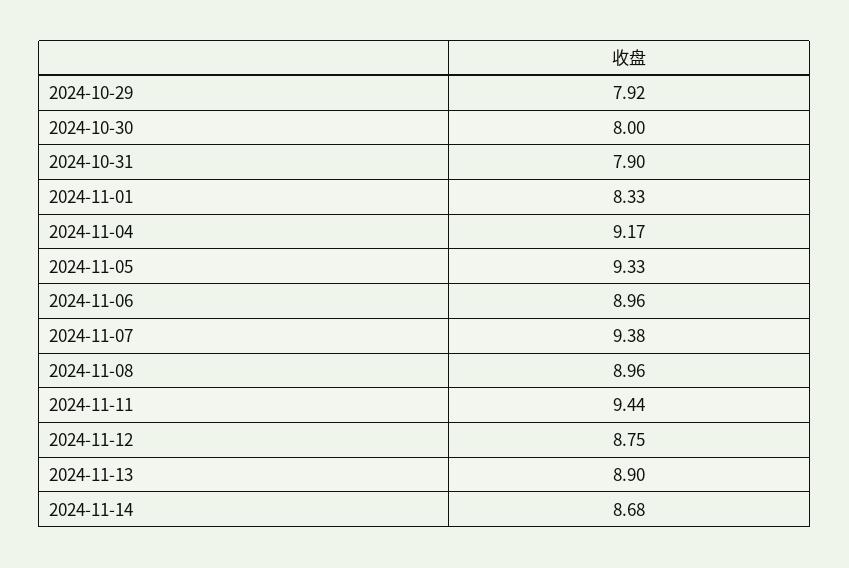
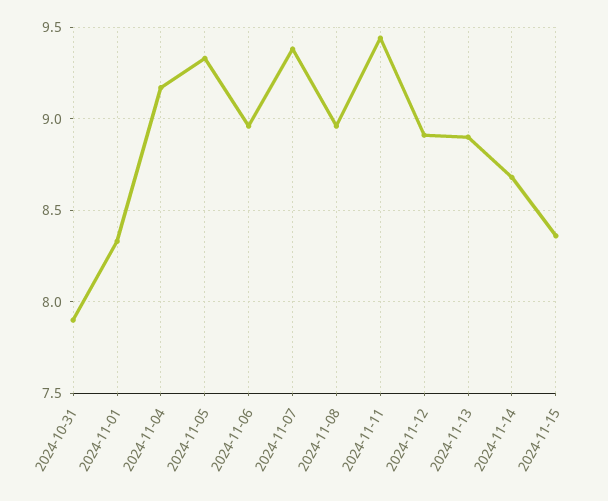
2024-10-29: 7.92 -> none
2024-10-30: 8 -> none
2024-11-12: 8.75 -> 8.9
2024-11-15: none -> 8.35

